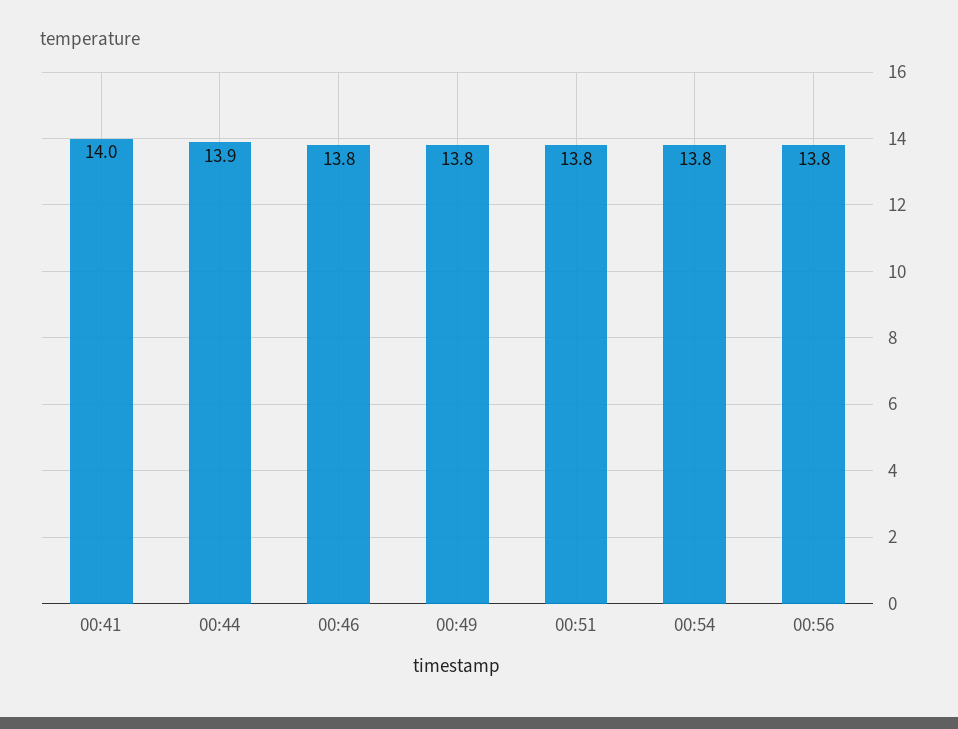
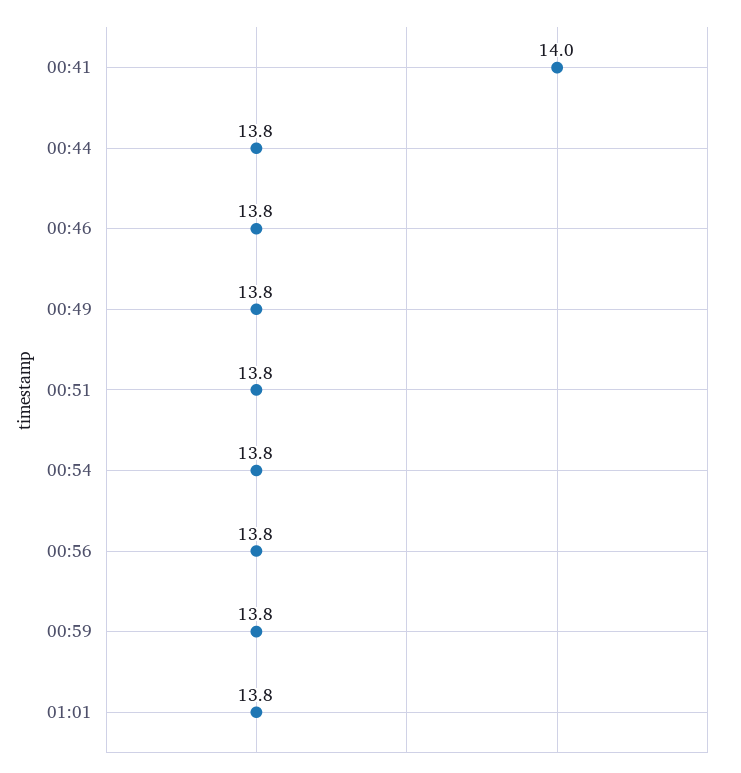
00:44: 13.9 -> 13.8
00:59: none -> 13.8
01:01: none -> 13.8

